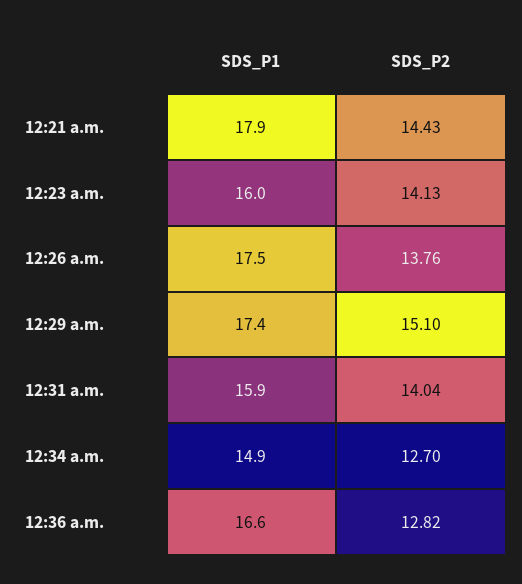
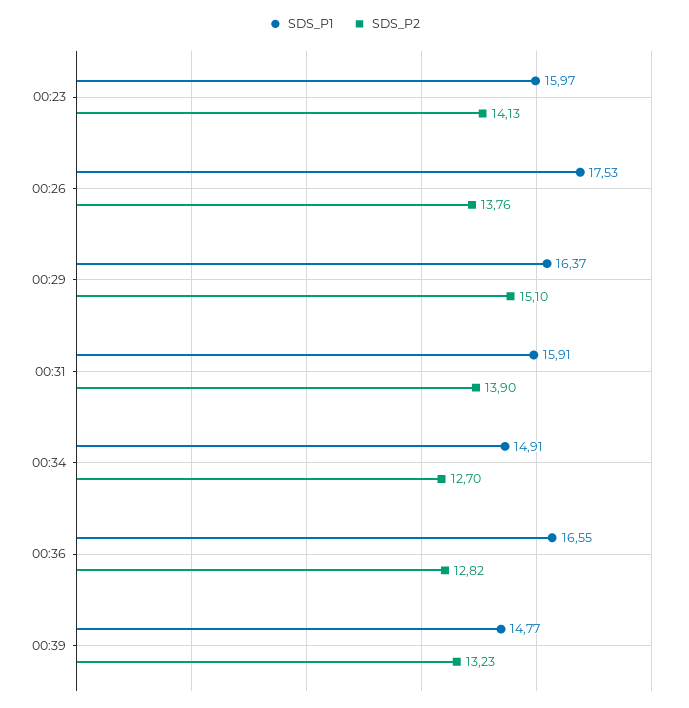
SDS_P1, 12:21 a.m.: 17.9 -> none
SDS_P2, 12:21 a.m.: 14.43 -> none
SDS_P1, 12:29 a.m.: 17.4 -> 16.37
SDS_P2, 12:31 a.m.: 14.04 -> 13.9
SDS_P1, 00:39: none -> 14.77
SDS_P2, 00:39: none -> 13.23

